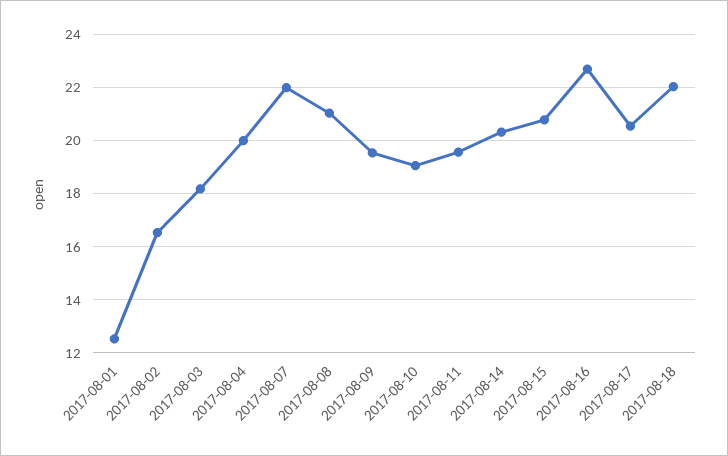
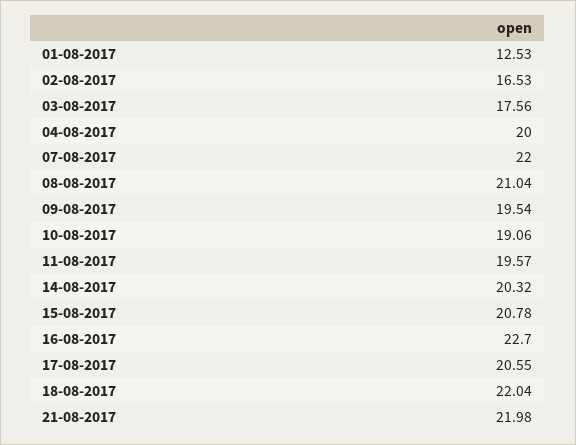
2017-08-03: 18.25 -> 17.56
21-08-2017: none -> 21.98

